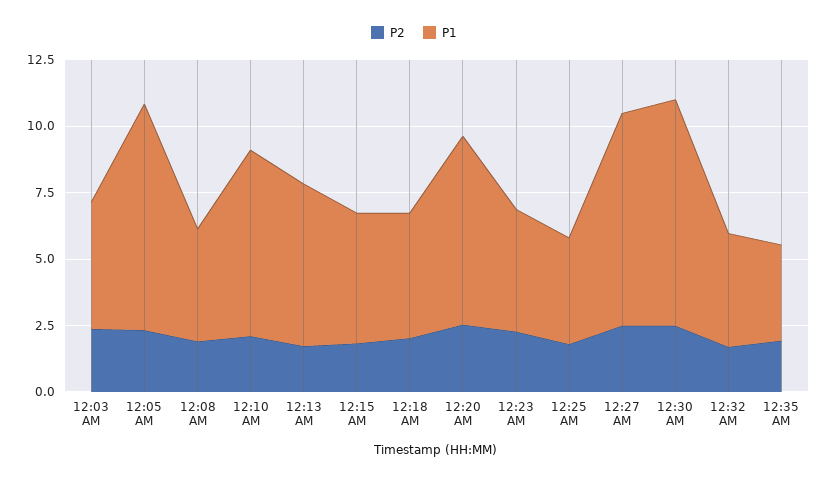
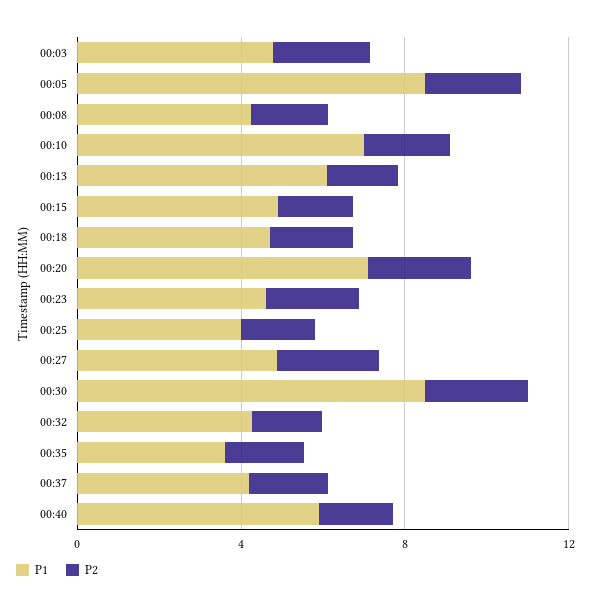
P1, 12:27 AM: 8 -> 5
P1, 00:37: none -> 4
P2, 00:37: none -> 2
P1, 00:40: none -> 6
P2, 00:40: none -> 2

